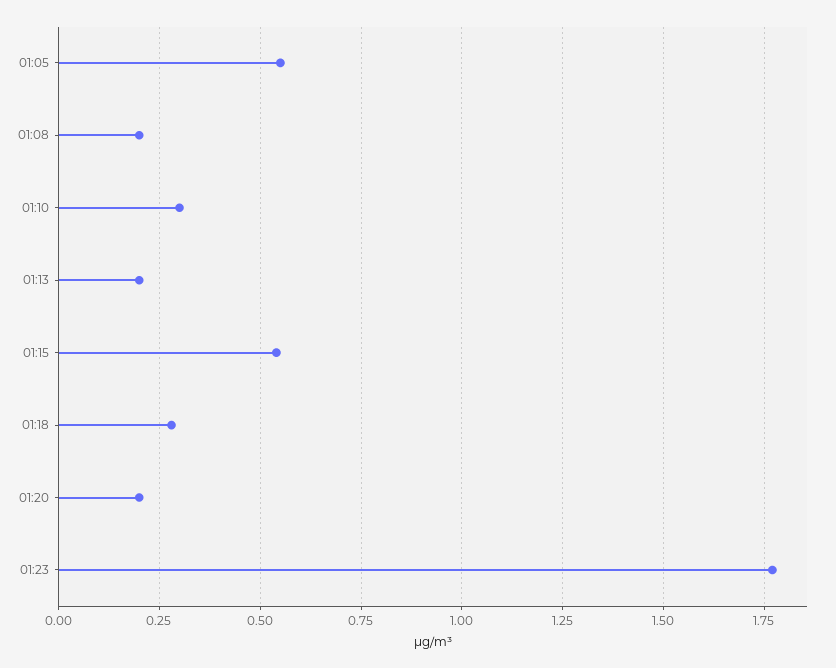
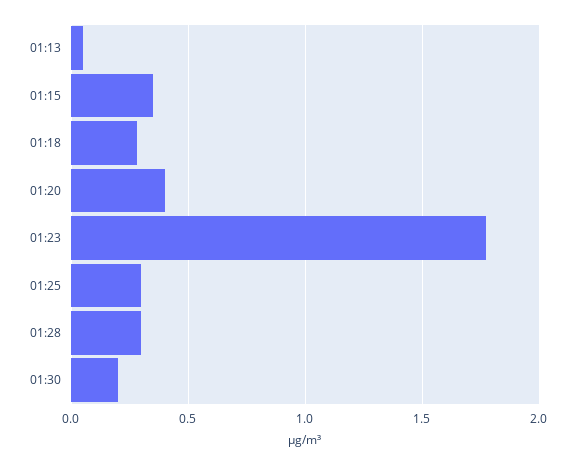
01:05: 0.55 -> none
01:08: 0.2 -> none
01:10: 0.3 -> none
01:13: 0.2 -> 0.05
01:15: 0.55 -> 0.35
01:20: 0.2 -> 0.4
01:25: none -> 0.3
01:28: none -> 0.3
01:30: none -> 0.2

